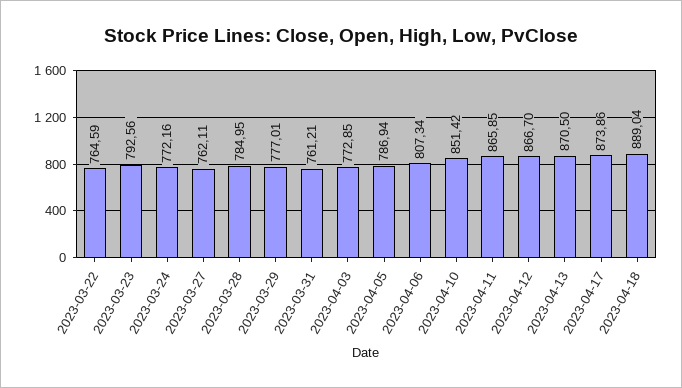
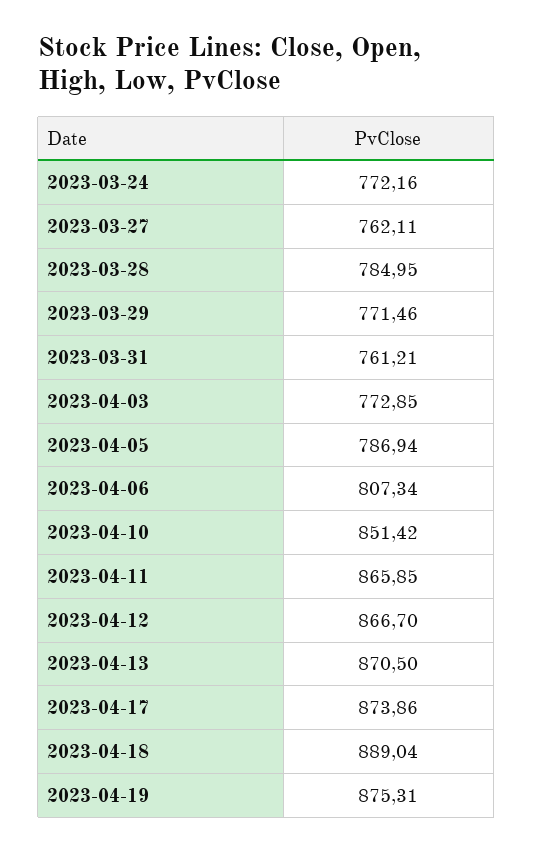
2023-03-22: 764.59 -> none
2023-03-23: 792.56 -> none
2023-03-29: 777.01 -> 771.46
2023-04-19: none -> 875.31

